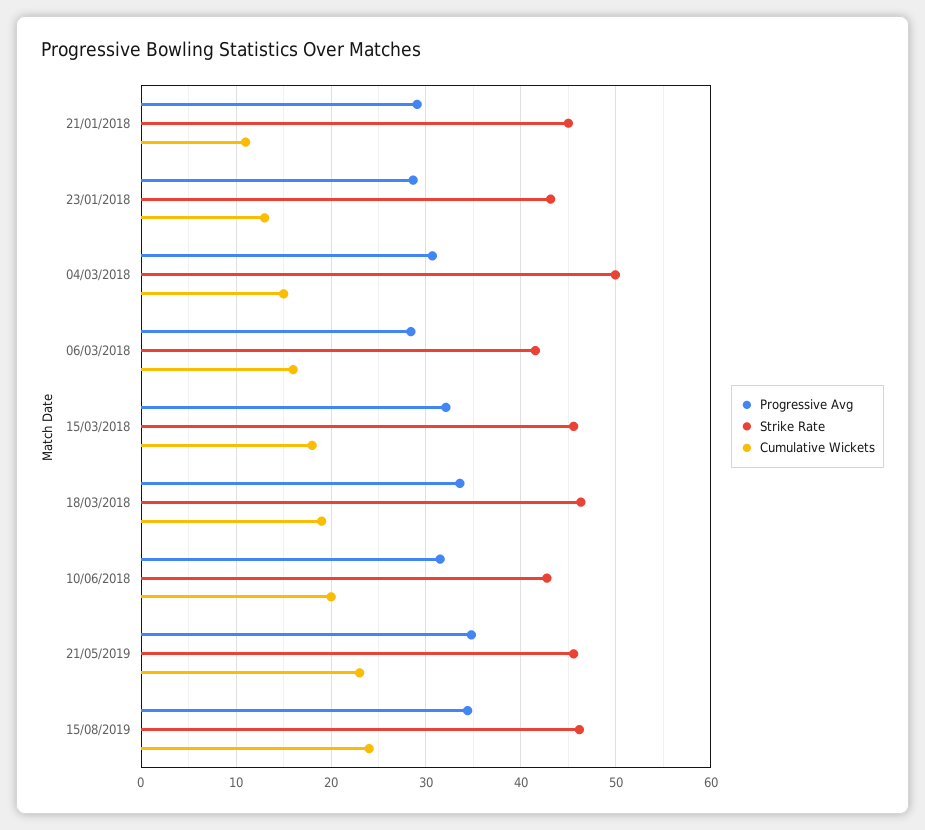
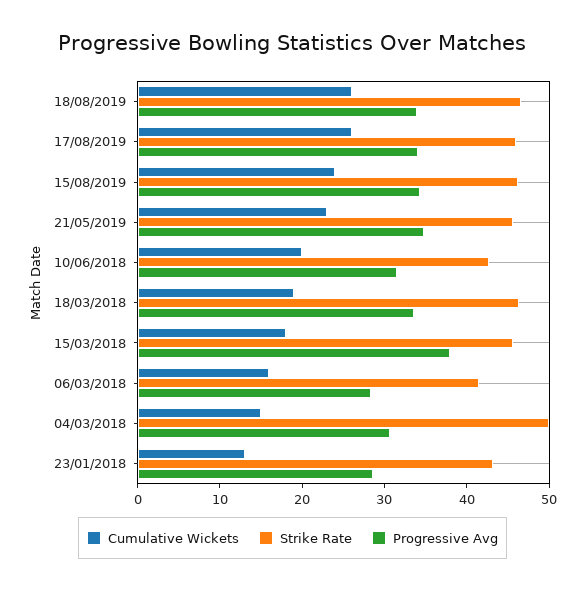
Progressive Avg, 21/01/2018: 29 -> none
Strike Rate, 21/01/2018: 45 -> none
Cumulative Wickets, 21/01/2018: 11 -> none
Progressive Avg, 15/03/2018: 32 -> 38
Cumulative Wickets, 18/08/2019: none -> 26
Strike Rate, 18/08/2019: none -> 46
Progressive Avg, 18/08/2019: none -> 34
Cumulative Wickets, 17/08/2019: none -> 26
Strike Rate, 17/08/2019: none -> 46
Progressive Avg, 17/08/2019: none -> 34

